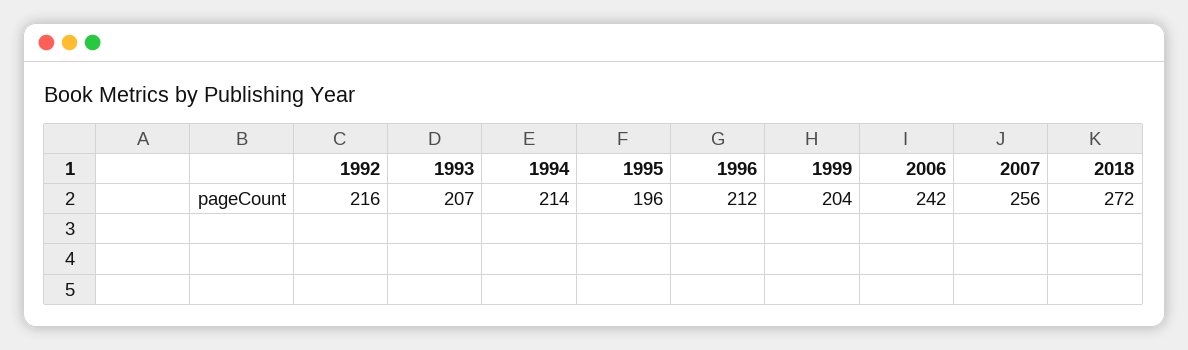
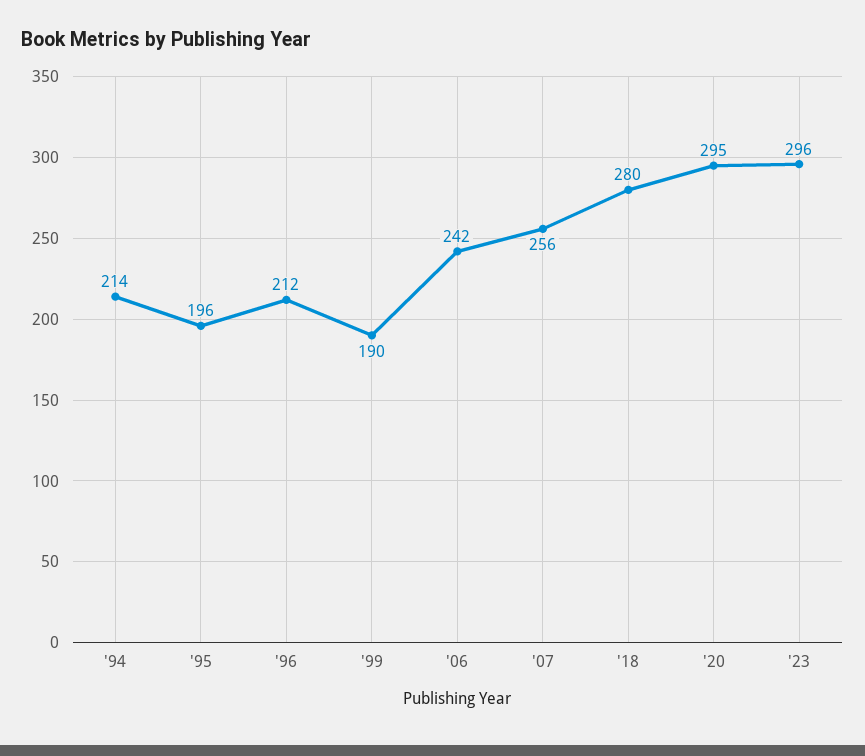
1992: 216 -> none
1993: 207 -> none
1999: 204 -> 190
2018: 272 -> 280
'20: none -> 295
'23: none -> 296

